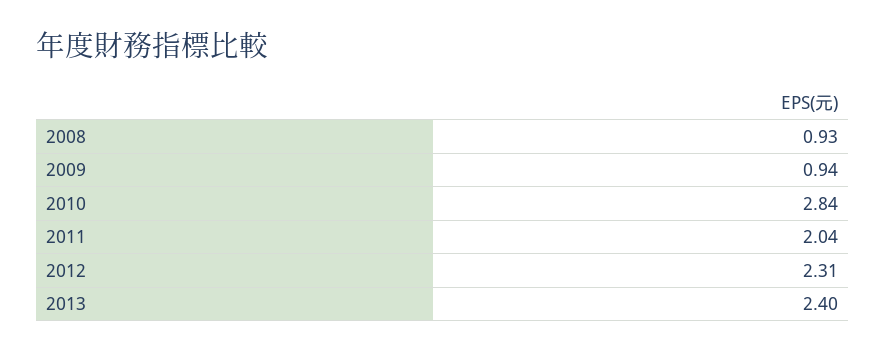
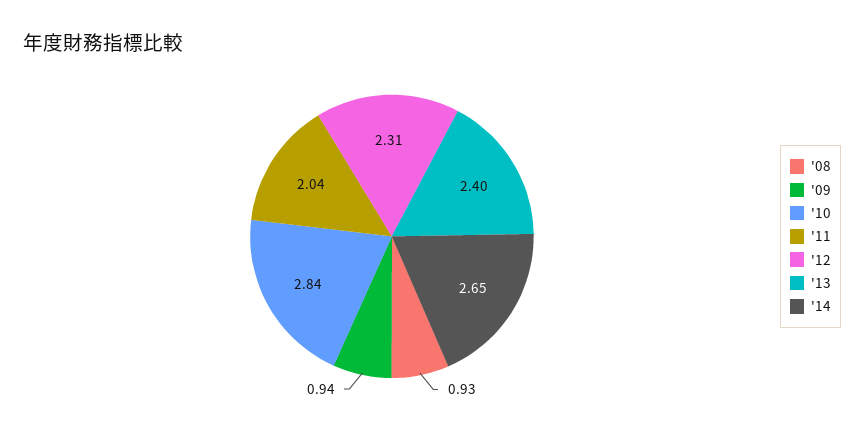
'14: none -> 2.65

